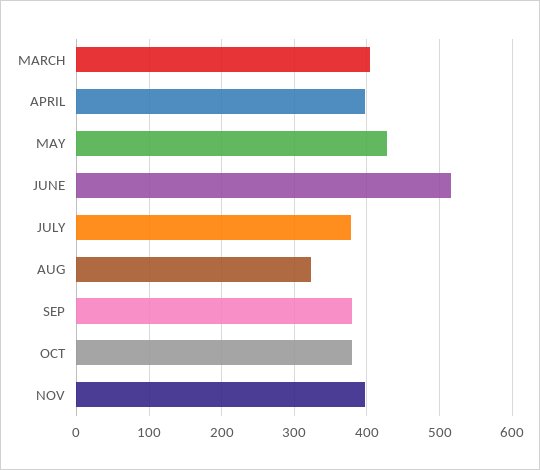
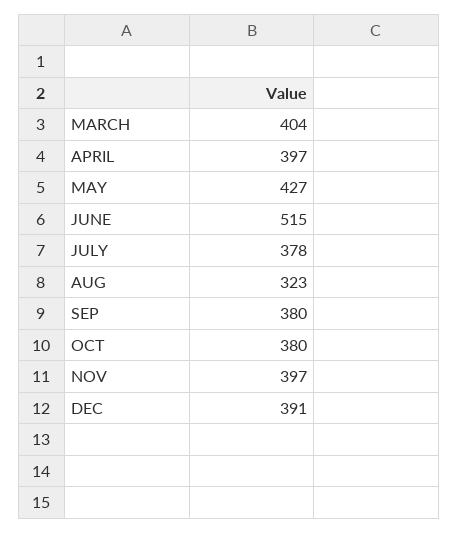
DEC: none -> 391

